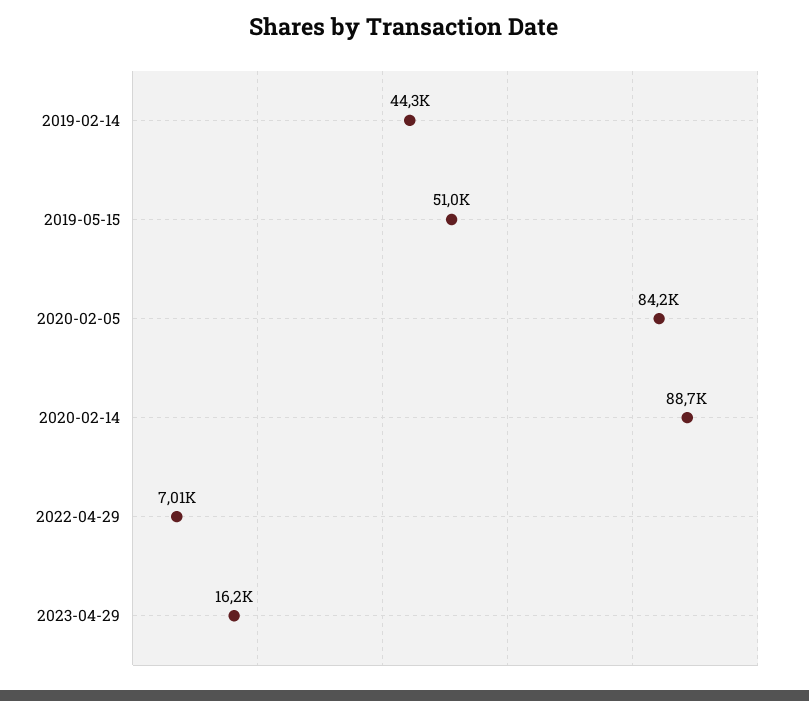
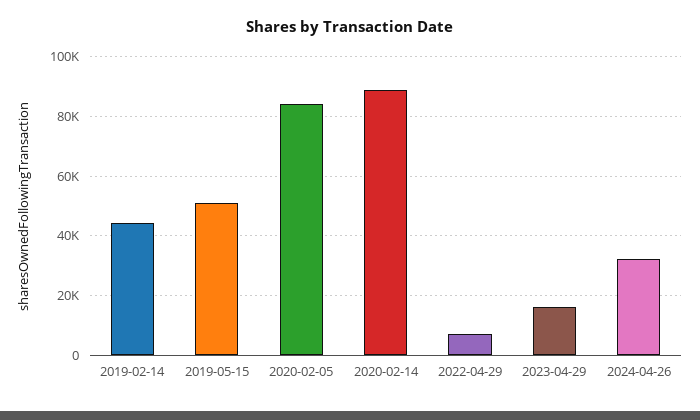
2024-04-26: none -> 32500

